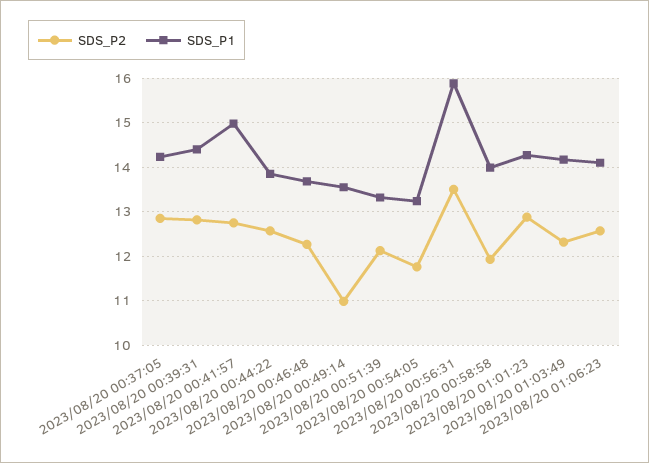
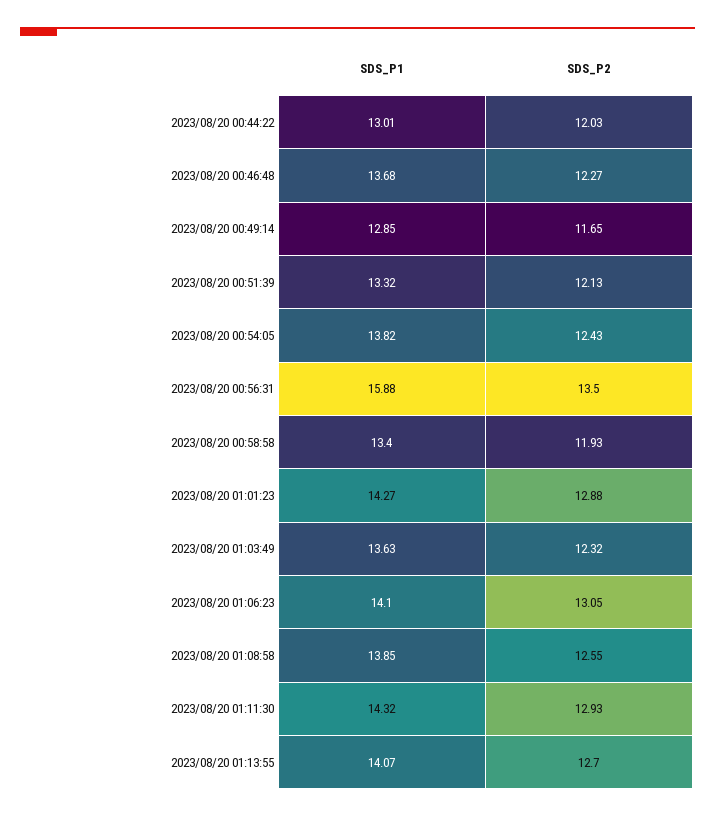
SDS_P2, 2023/08/20 00:37:05: 12.8 -> none
SDS_P1, 2023/08/20 00:37:05: 14.2 -> none
SDS_P2, 2023/08/20 00:39:31: 12.8 -> none
SDS_P1, 2023/08/20 00:39:31: 14.4 -> none
SDS_P2, 2023/08/20 00:41:57: 12.8 -> none
SDS_P1, 2023/08/20 00:41:57: 15 -> none
SDS_P2, 2023/08/20 00:44:22: 12.6 -> 12.03
SDS_P1, 2023/08/20 00:44:22: 13.8 -> 13.01
SDS_P2, 2023/08/20 00:49:14: 11 -> 11.65
SDS_P1, 2023/08/20 00:49:14: 13.6 -> 12.85
SDS_P2, 2023/08/20 00:54:05: 11.8 -> 12.43
SDS_P1, 2023/08/20 00:54:05: 13.2 -> 13.82
SDS_P1, 2023/08/20 00:58:58: 14 -> 13.4
SDS_P1, 2023/08/20 01:03:49: 14.2 -> 13.63
SDS_P2, 2023/08/20 01:06:23: 12.6 -> 13.05
SDS_P1, 2023/08/20 01:08:58: none -> 13.85
SDS_P2, 2023/08/20 01:08:58: none -> 12.55
SDS_P1, 2023/08/20 01:11:30: none -> 14.32
SDS_P2, 2023/08/20 01:11:30: none -> 12.93
SDS_P1, 2023/08/20 01:13:55: none -> 14.07
SDS_P2, 2023/08/20 01:13:55: none -> 12.7

